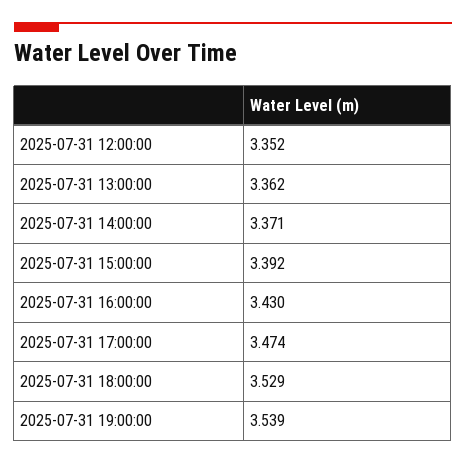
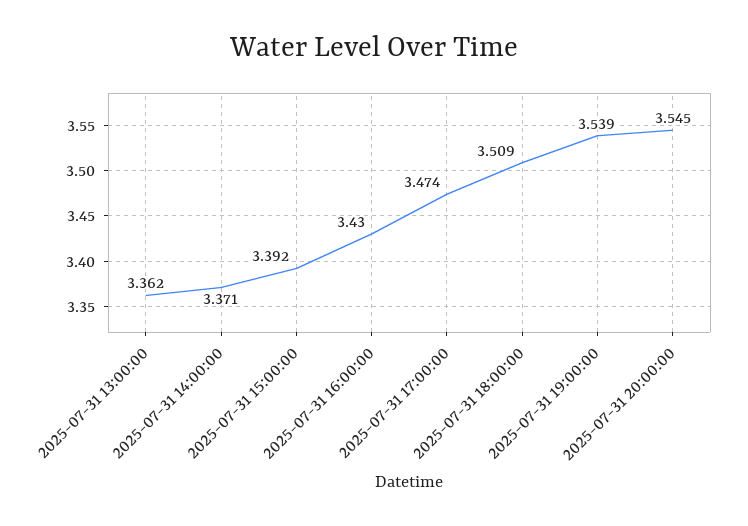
2025-07-31 12:00:00: 3.352 -> none
2025-07-31 18:00:00: 3.529 -> 3.509
2025-07-31 20:00:00: none -> 3.545

